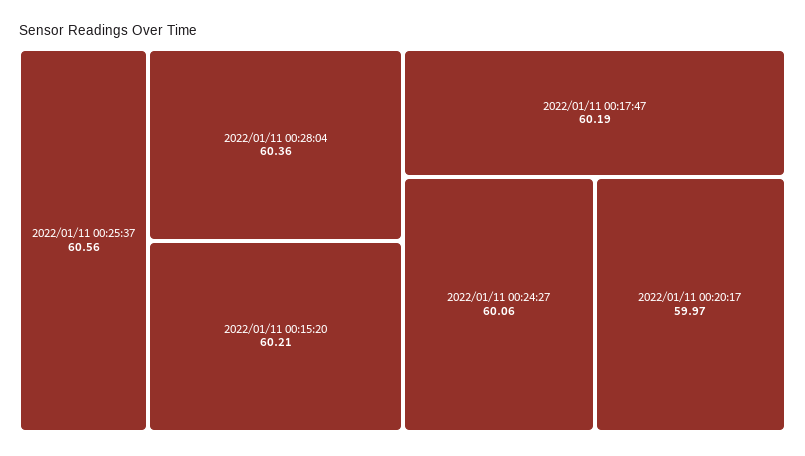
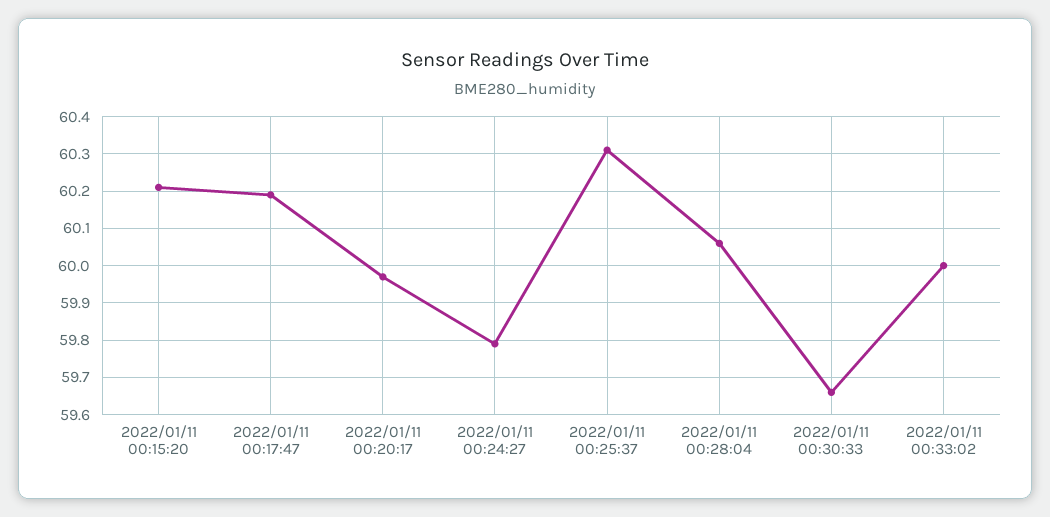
2022/01/11 00:25:37: 60.56 -> 60.3
2022/01/11 00:28:04: 60.36 -> 60.05
2022/01/11 00:24:27: 60.06 -> 59.8
2022/01/11 00:30:33: none -> 59.65
2022/01/11 00:33:02: none -> 60

